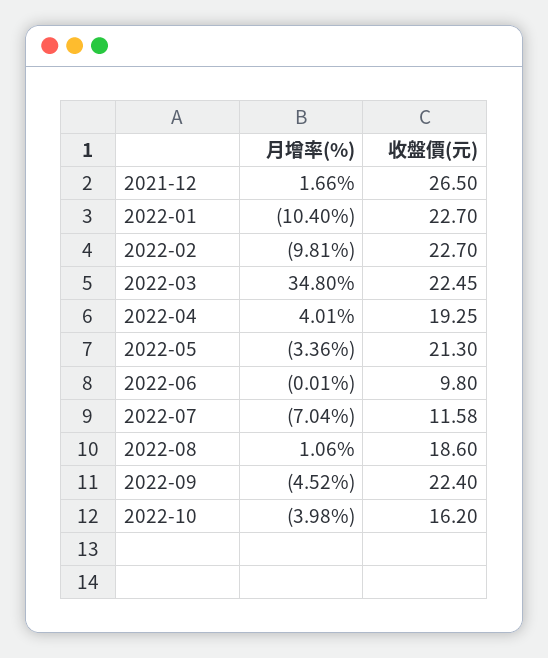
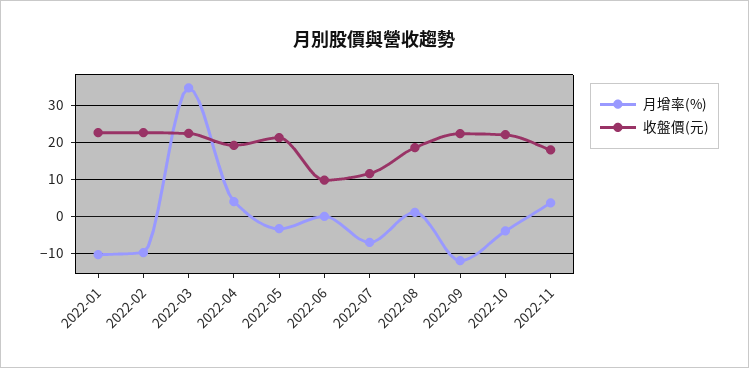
月增率(%), 2021-12: 1.66 -> none
收盤價(元), 2021-12: 26.5 -> none
月增率(%), 2022-09: -4.52 -> -12
收盤價(元), 2022-10: 16.2 -> 22
月增率(%), 2022-11: none -> 4
收盤價(元), 2022-11: none -> 18

